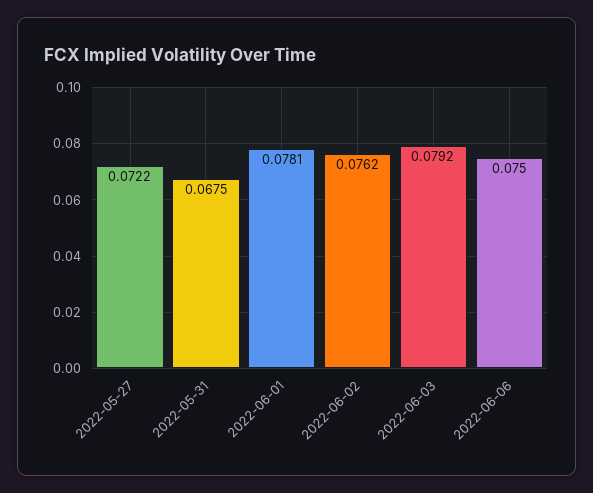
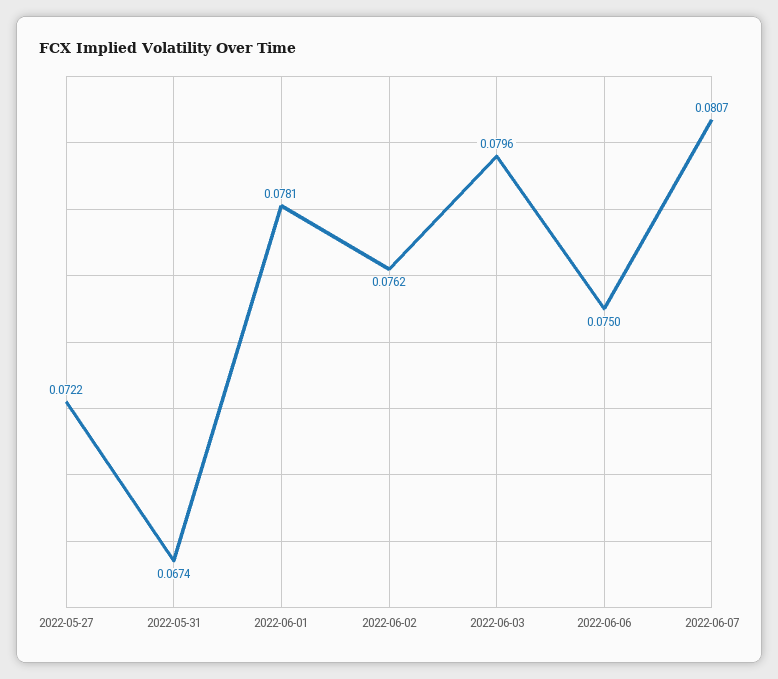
2022-05-31: 0.0675 -> 0.0674
2022-06-03: 0.0792 -> 0.0796
2022-06-07: none -> 0.0807

